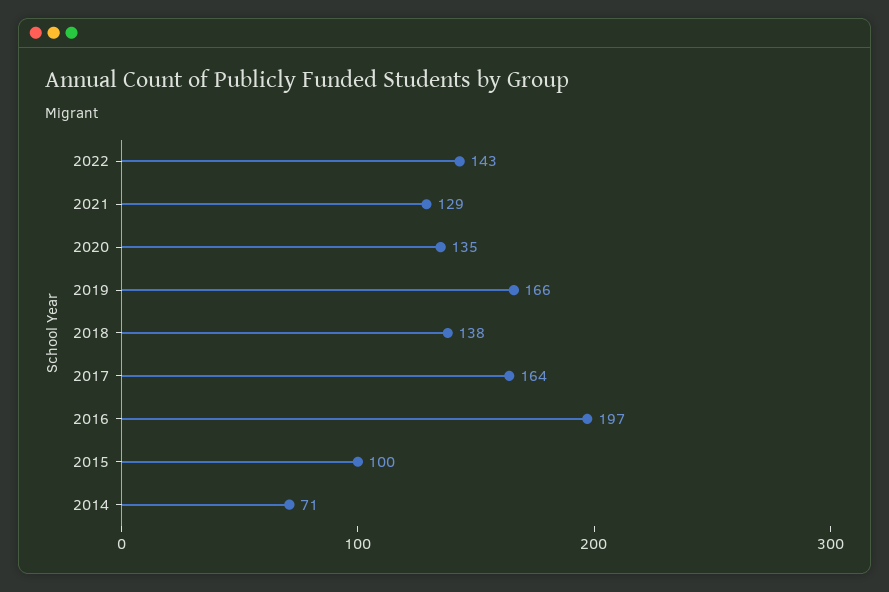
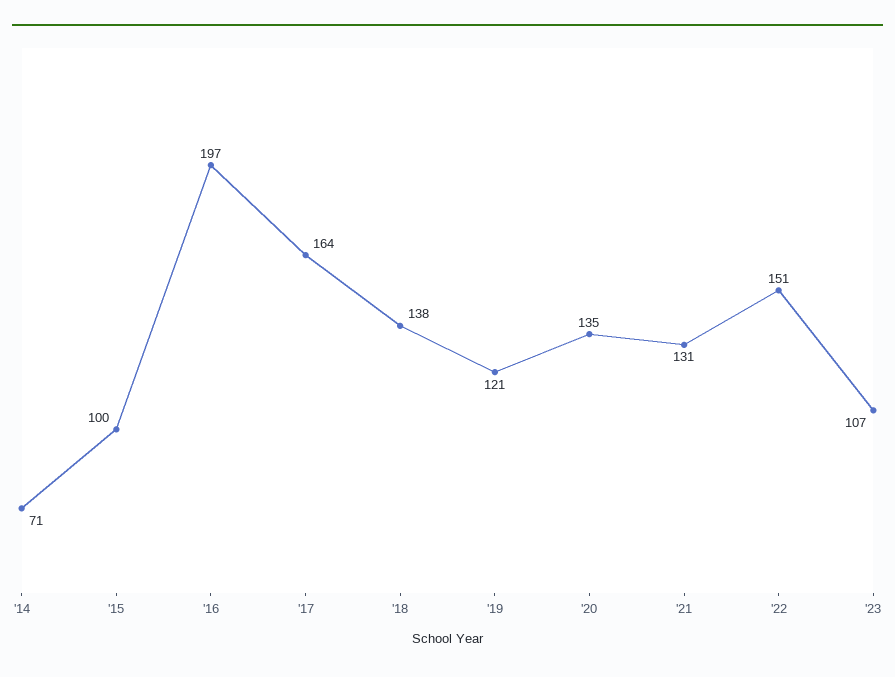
2022: 143 -> 151
2021: 129 -> 131
2019: 166 -> 121
'23: none -> 107

